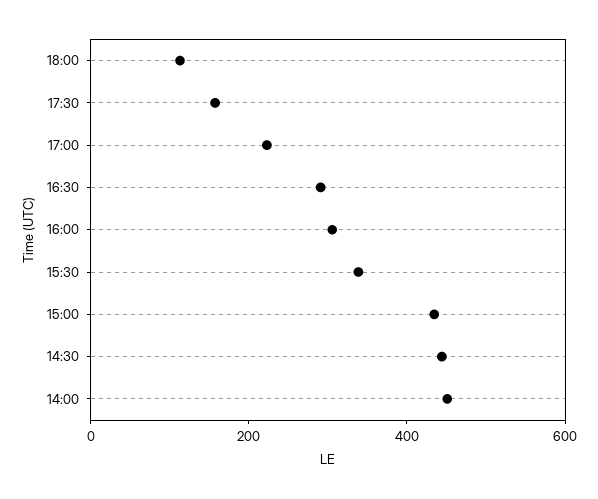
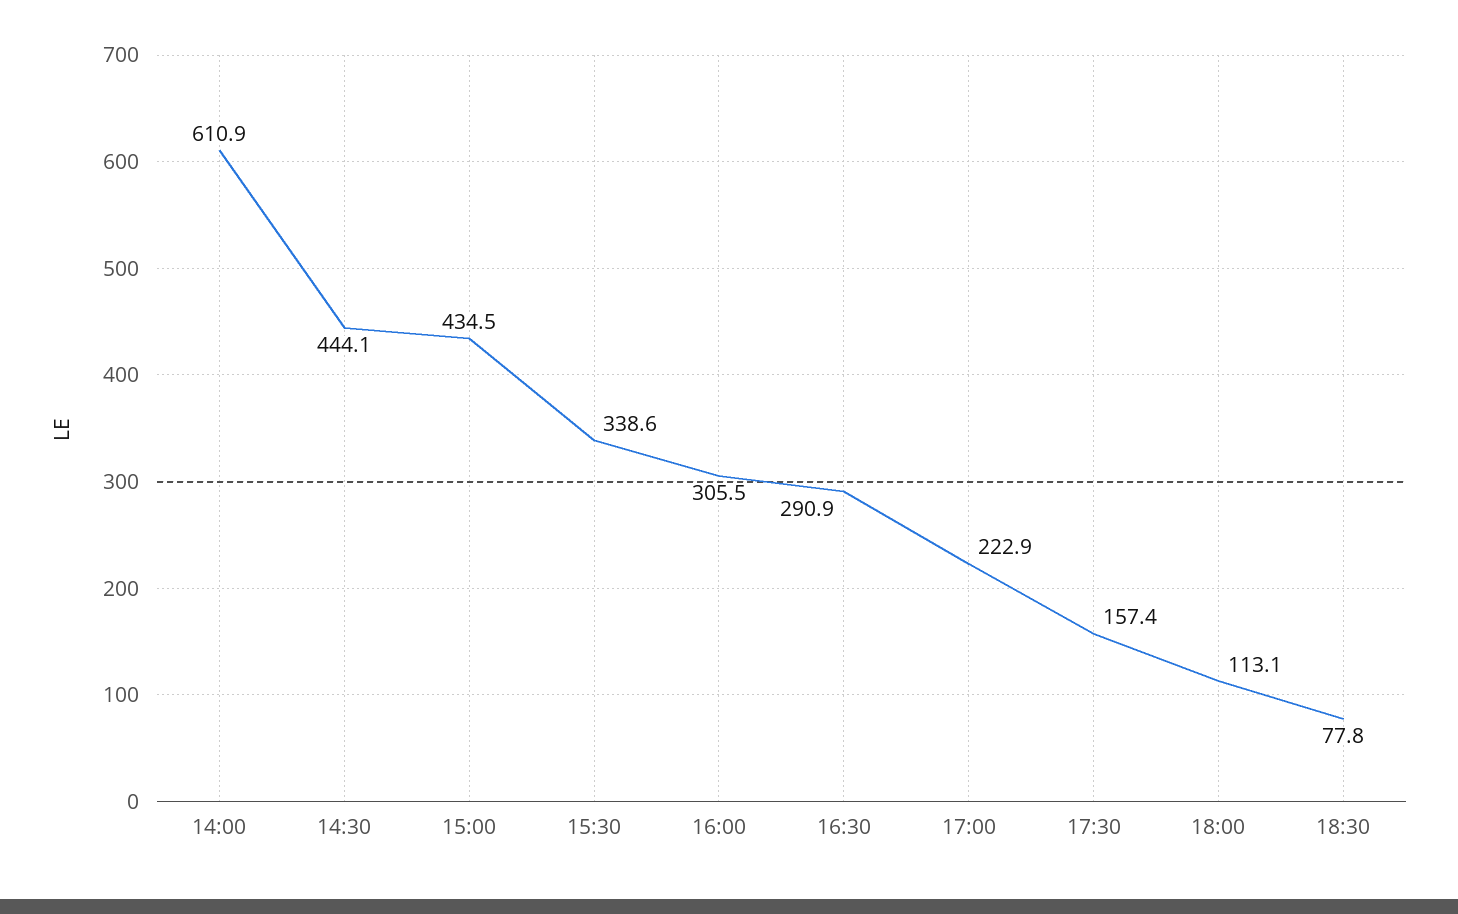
14:00: 450 -> 610.9
18:30: none -> 77.8

